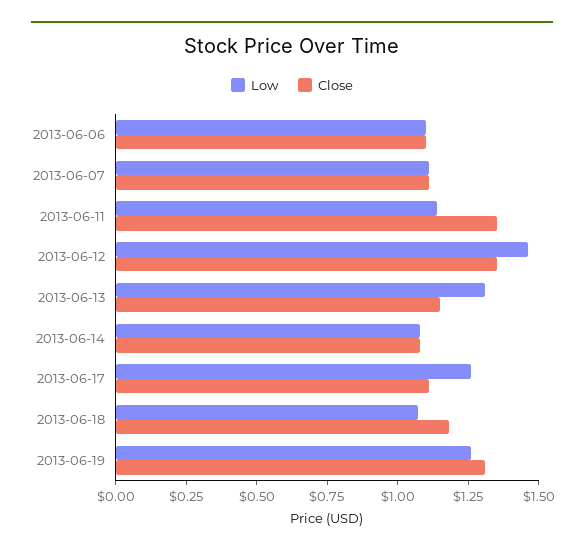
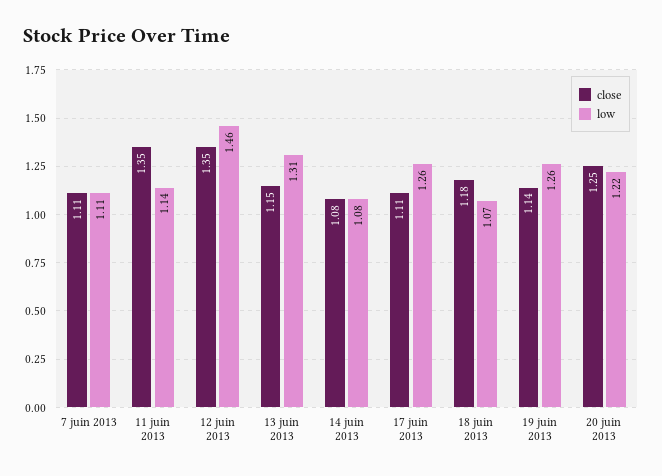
Low, 2013-06-06: 1.1 -> none
Close, 2013-06-06: 1.1 -> none
Close, 2013-06-19: 1.3 -> 1.14
Close, 20 juin 2013: none -> 1.25
Low, 20 juin 2013: none -> 1.22

